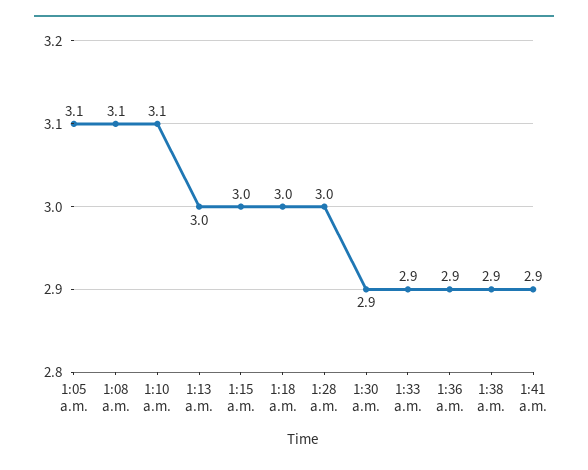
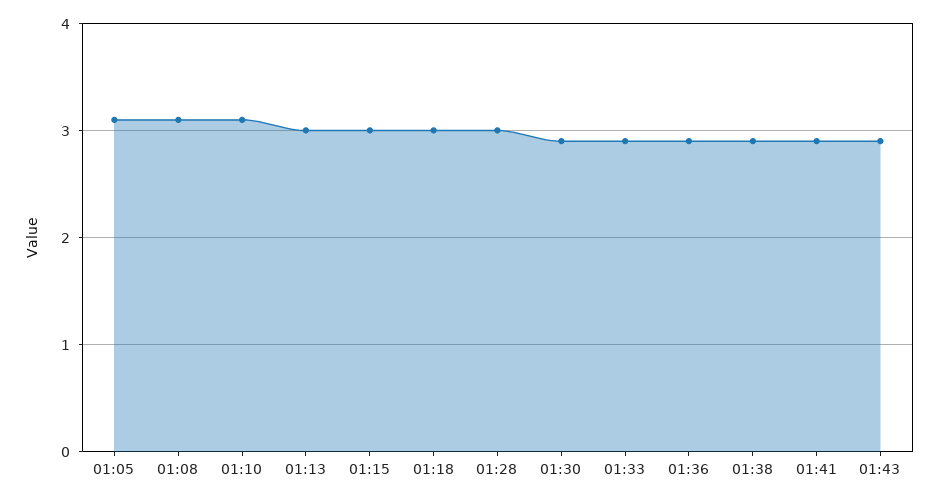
01:43: none -> 2.9

